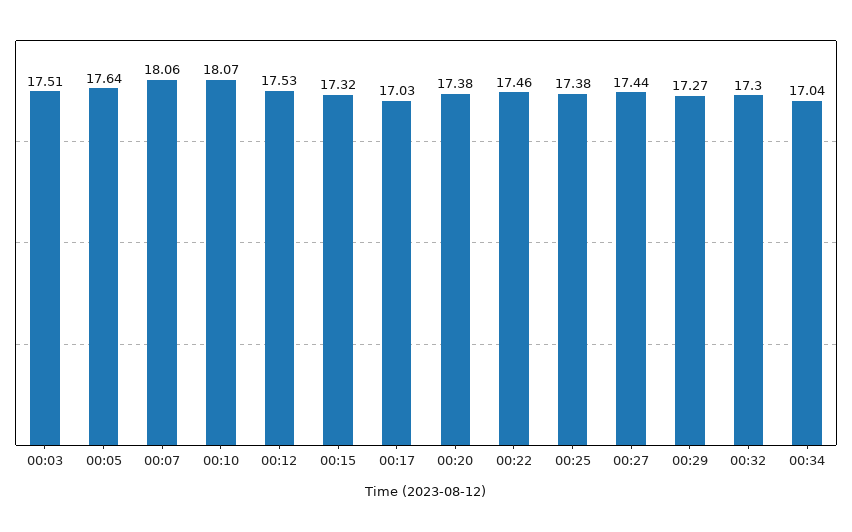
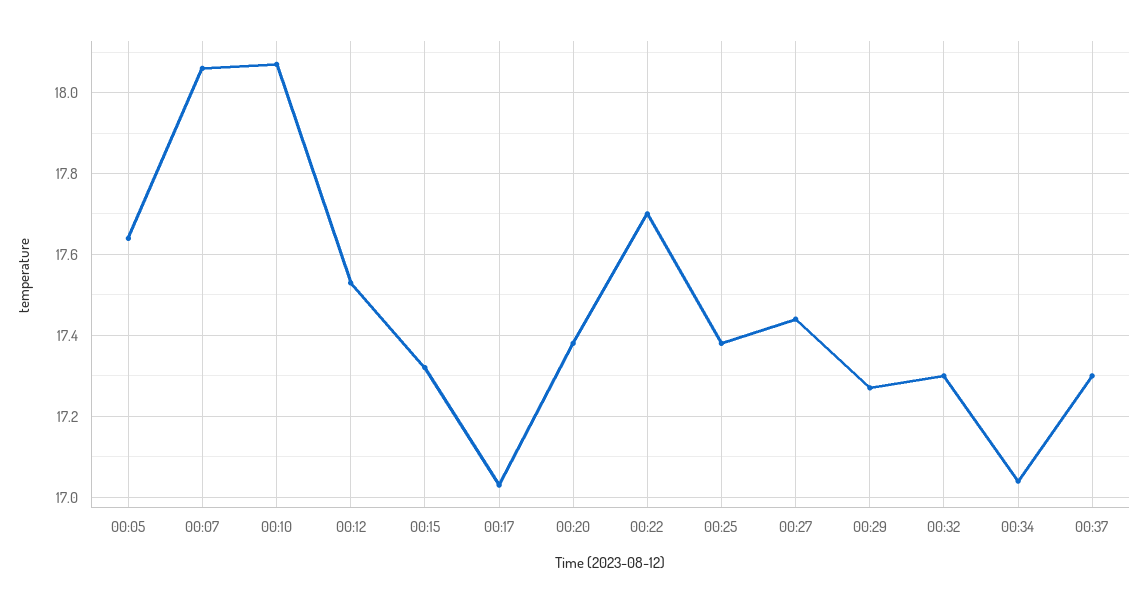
00:03: 17.51 -> none
00:22: 17.46 -> 17.7
00:37: none -> 17.3

